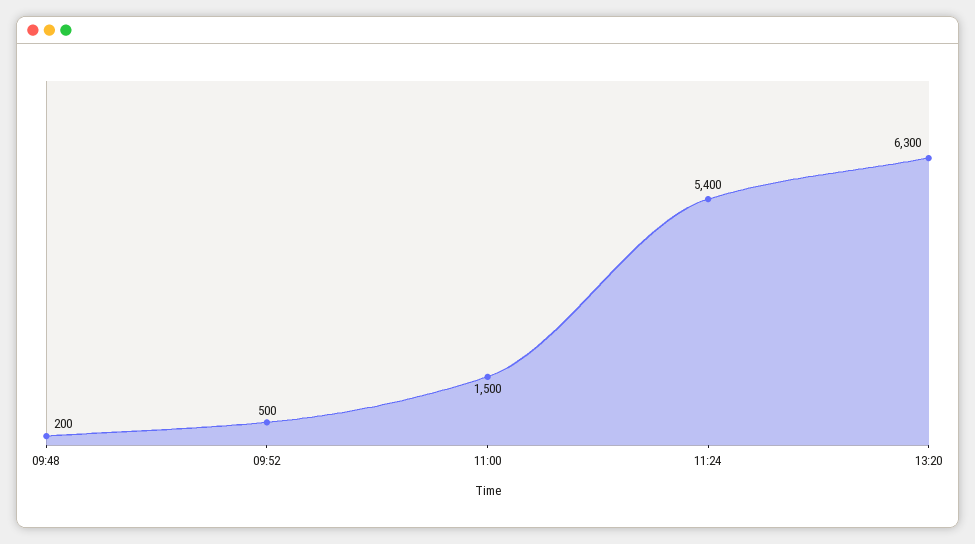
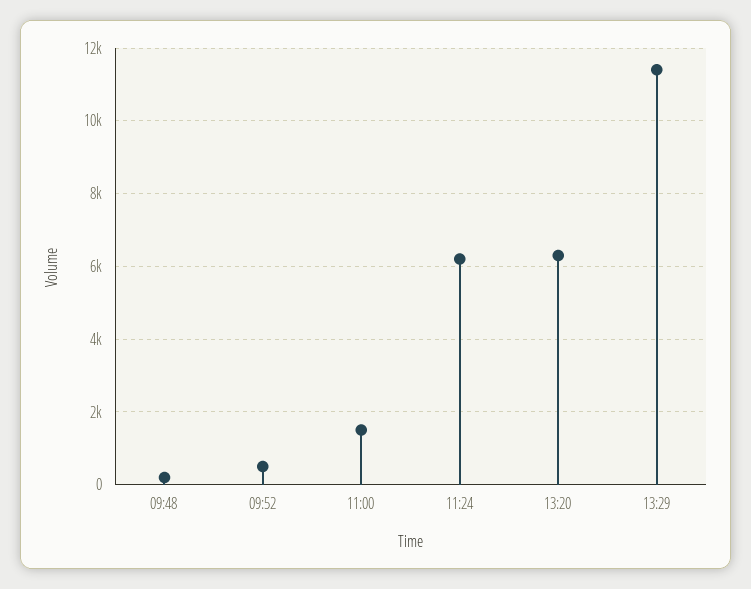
11:24: 5400 -> 6200
13:29: none -> 11400

